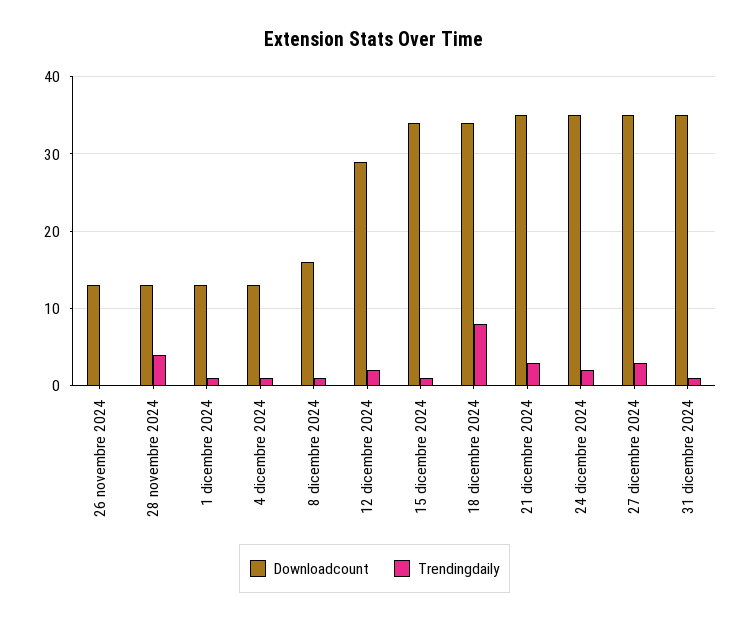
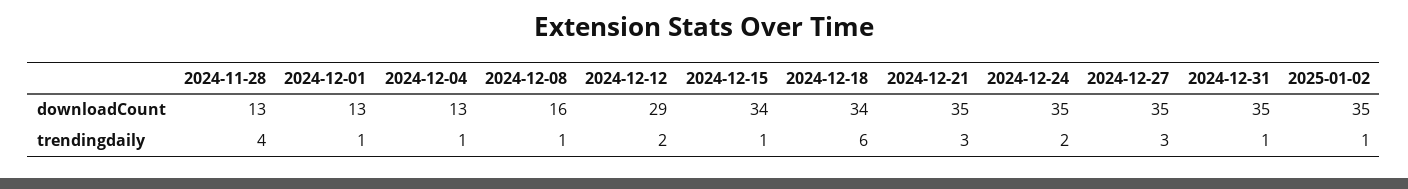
Downloadcount, 26 novembre 2024: 13 -> none
Trendingdaily, 26 novembre 2024: 0 -> none
Trendingdaily, 18 dicembre 2024: 8 -> 6
Downloadcount, 2025-01-02: none -> 35
Trendingdaily, 2025-01-02: none -> 1

